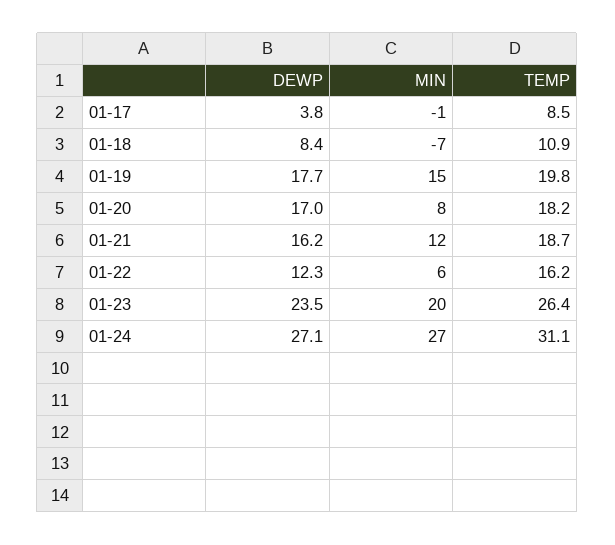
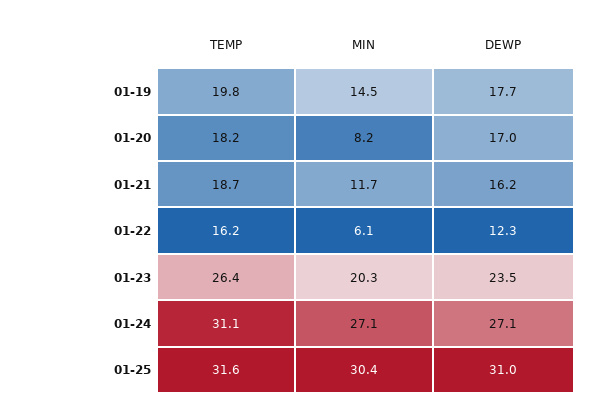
DEWP, 01-17: 3.8 -> none
MIN, 01-17: -1 -> none
TEMP, 01-17: 8.5 -> none
DEWP, 01-18: 8.4 -> none
MIN, 01-18: -7 -> none
TEMP, 01-18: 10.9 -> none
TEMP, 01-25: none -> 31.6
MIN, 01-25: none -> 30.4
DEWP, 01-25: none -> 31

